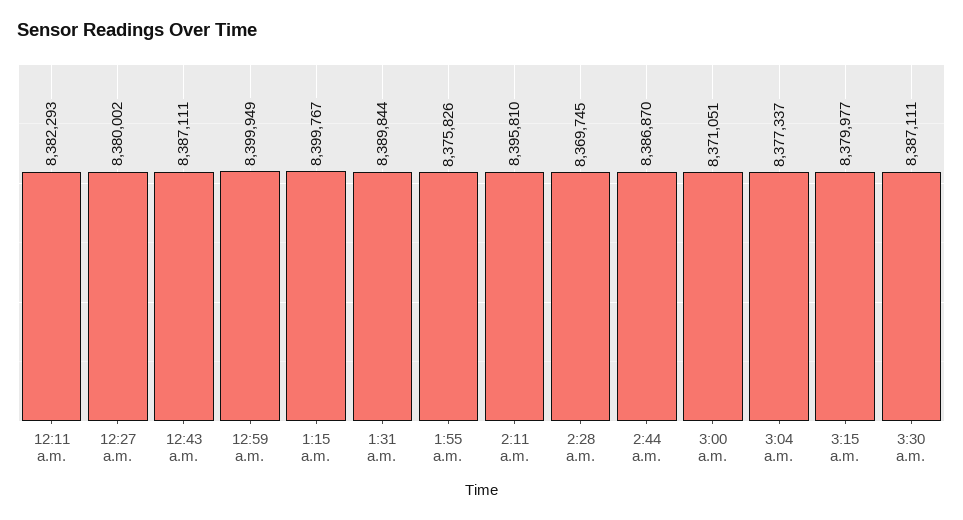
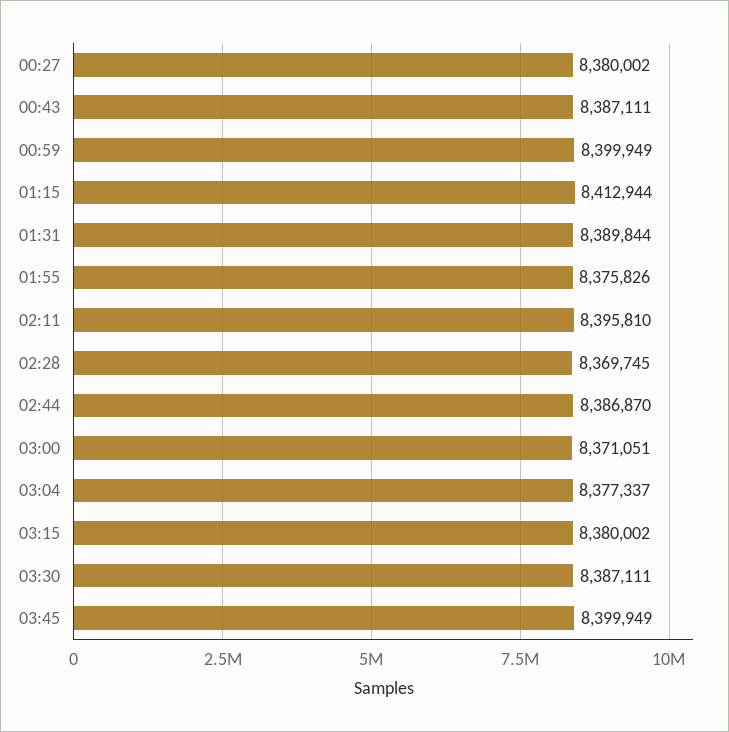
12:11 a.m.: 8382293 -> none
1:15 a.m.: 8399767 -> 8412944
3:15 a.m.: 8379977 -> 8380002
03:45: none -> 8399949

